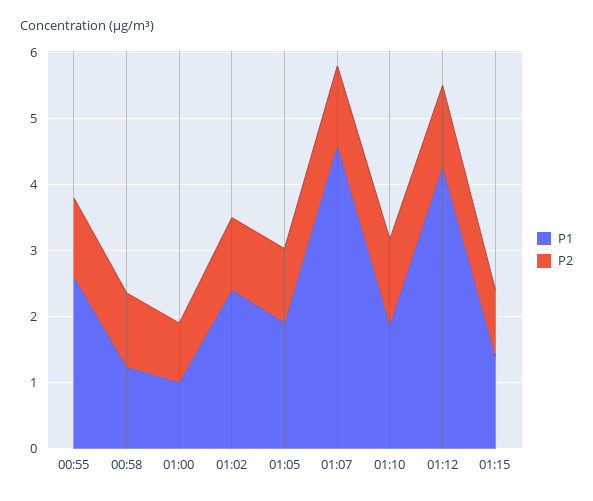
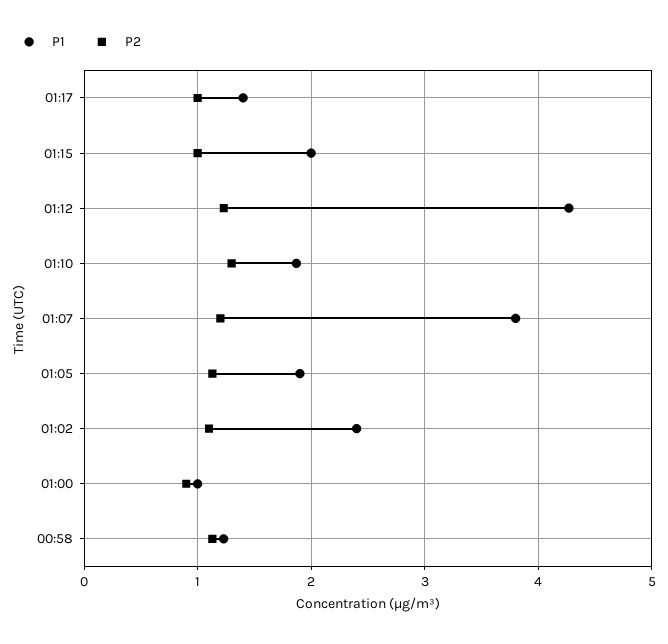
P1, 00:55: 2.6 -> none
P2, 00:55: 1.2 -> none
P1, 01:07: 4.6 -> 3.8
P1, 01:15: 1.4 -> 2
P1, 01:17: none -> 1.4
P2, 01:17: none -> 1

